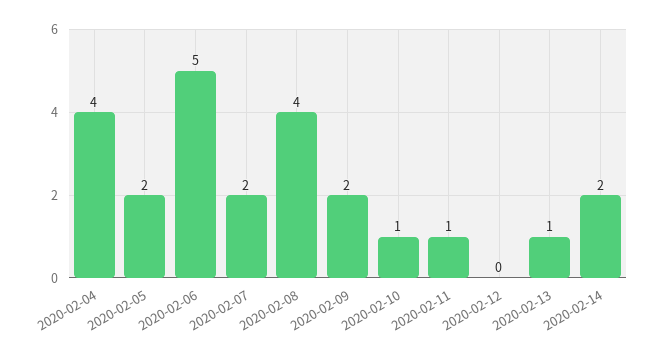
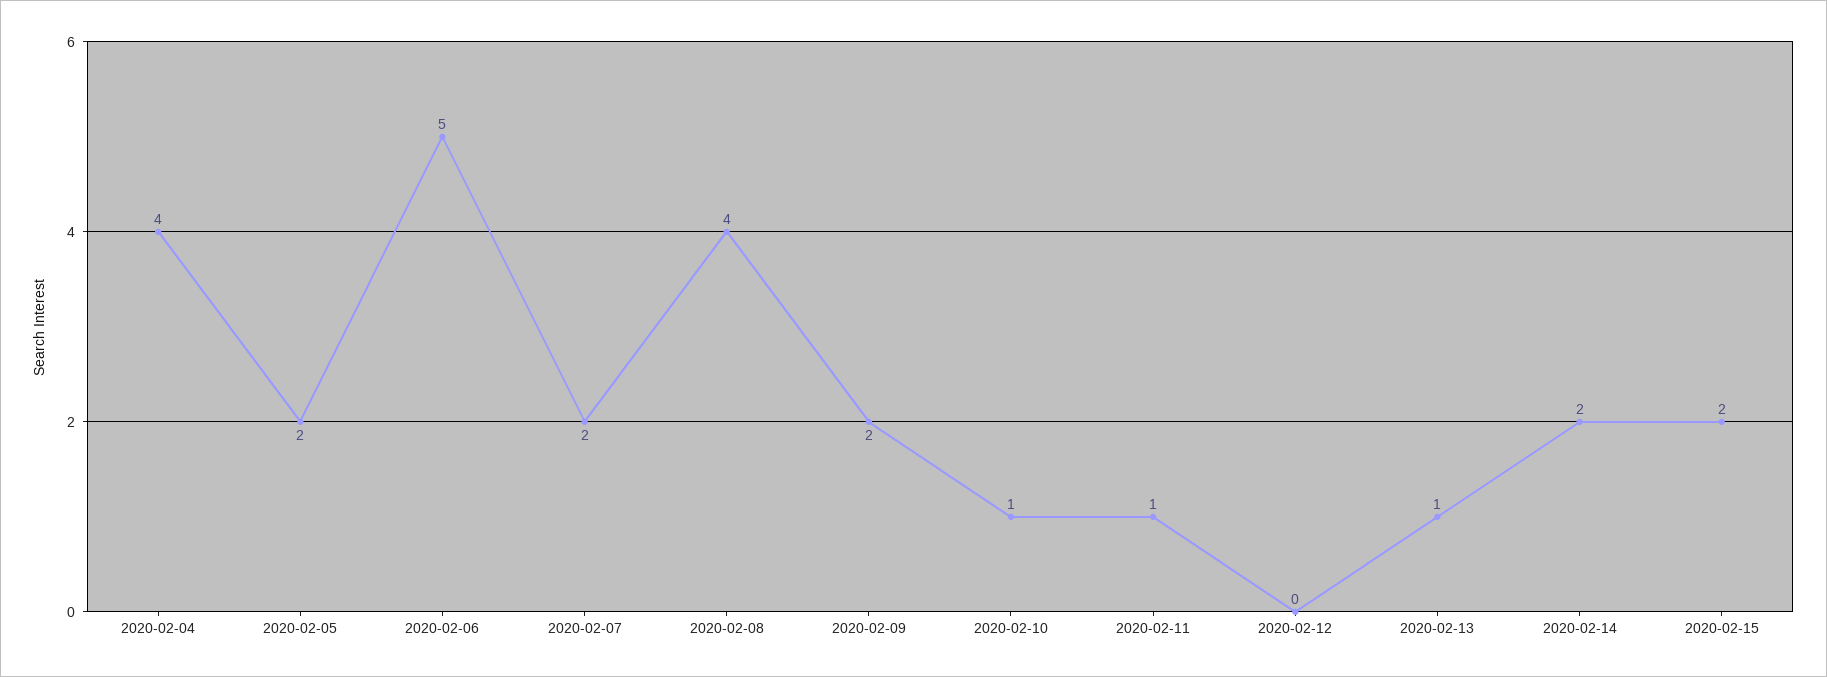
2020-02-15: none -> 2

